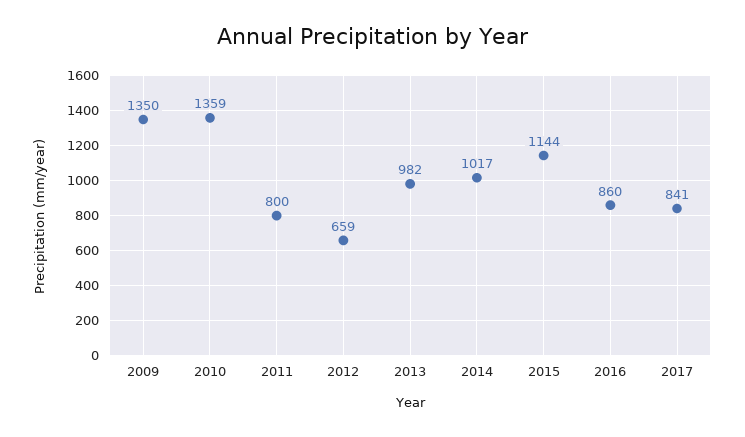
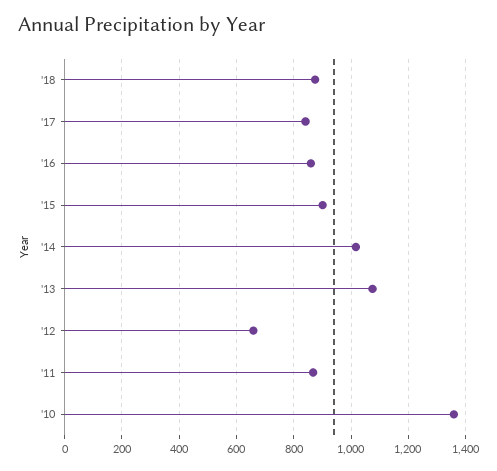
2009: 1350 -> none
2011: 800 -> 875
2013: 982 -> 1075
2015: 1144 -> 900
'18: none -> 875

